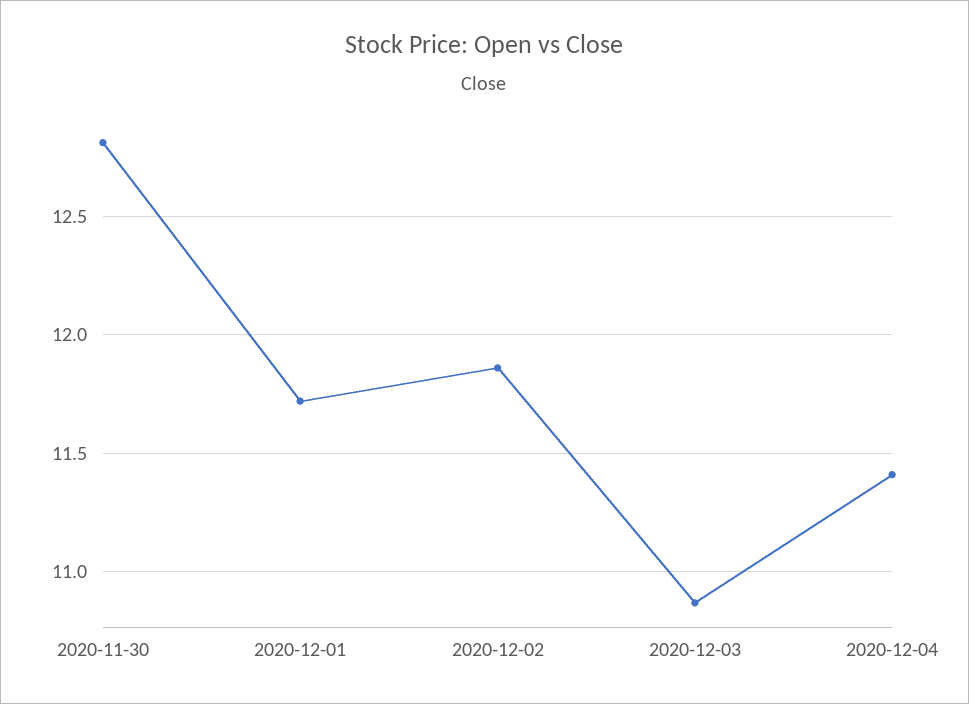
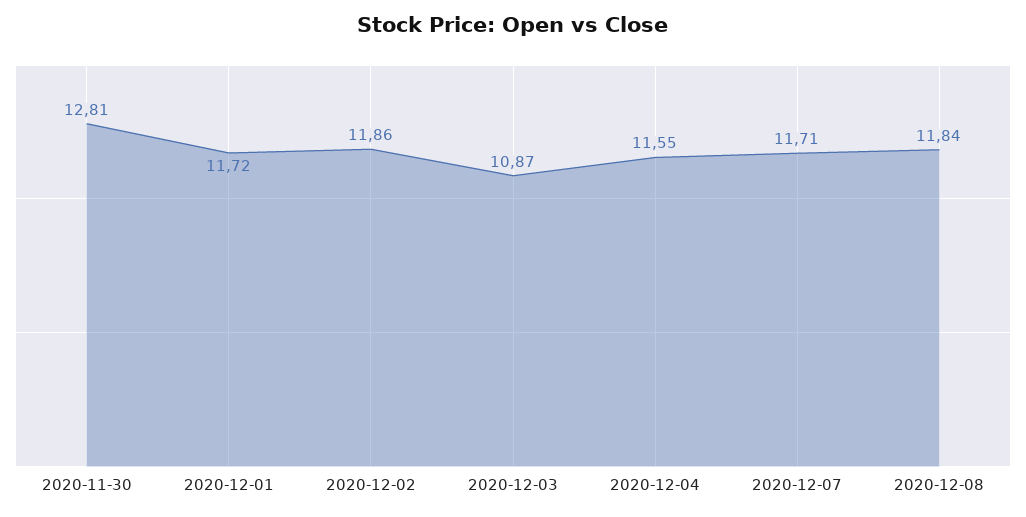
2020-12-04: 11.4 -> 11.55
2020-12-07: none -> 11.71
2020-12-08: none -> 11.84

